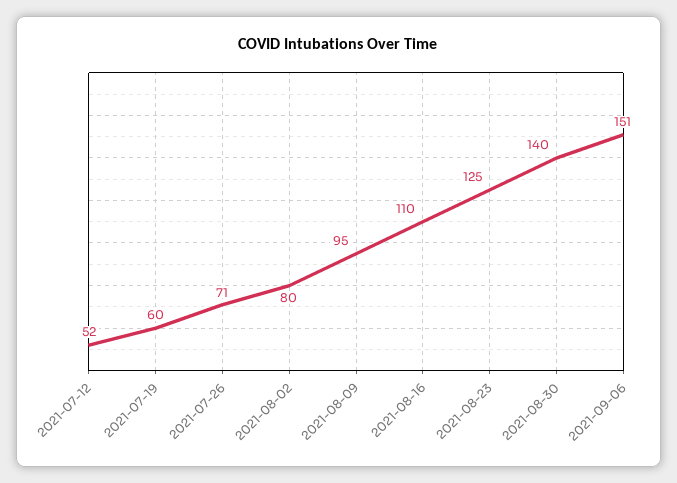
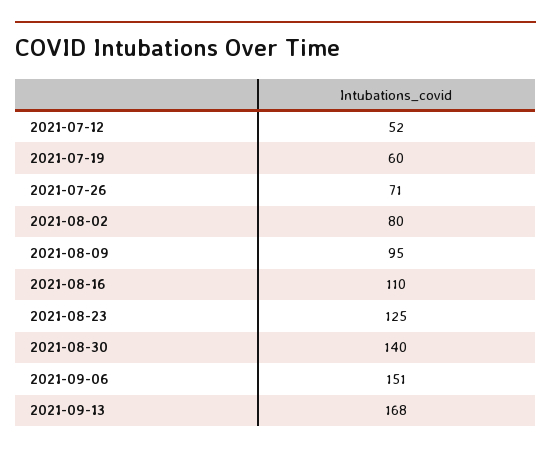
2021-09-13: none -> 168

